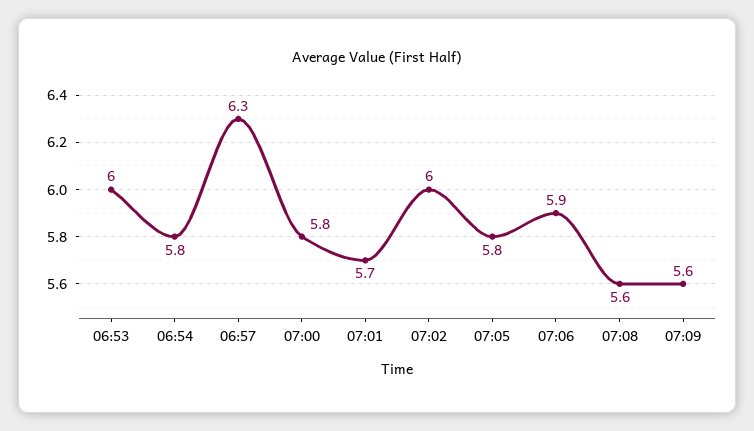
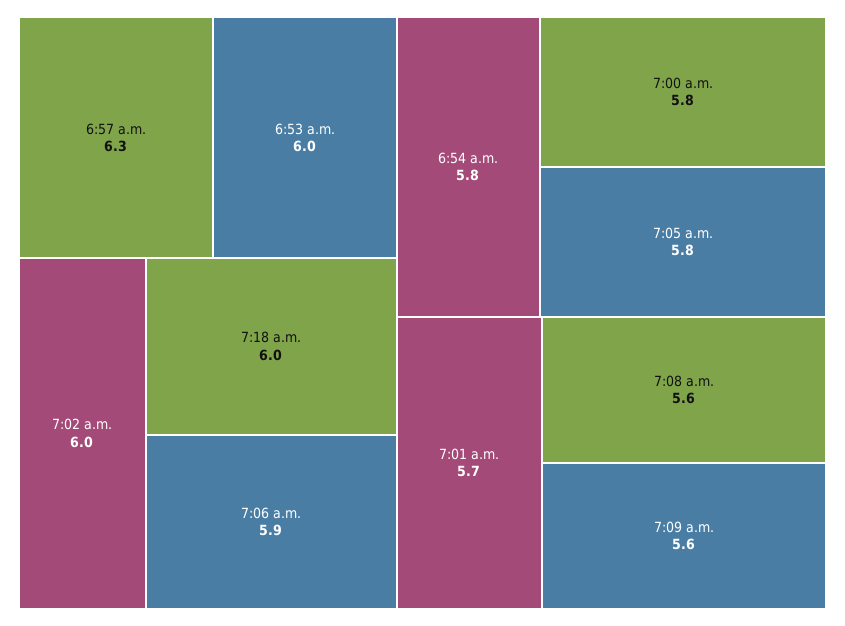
7:18 a.m.: none -> 6

